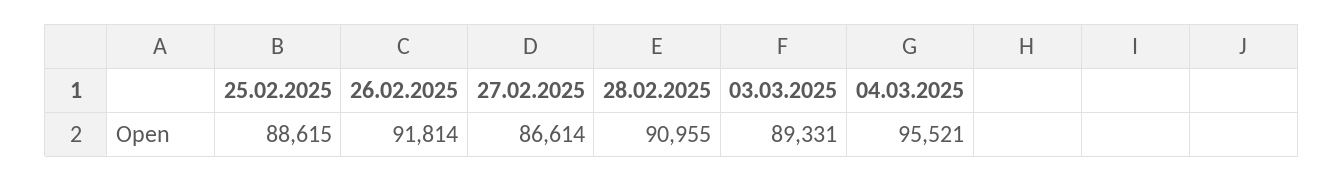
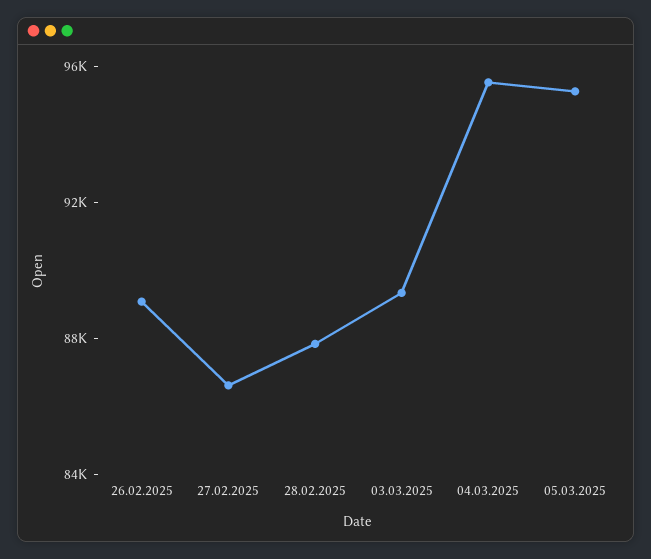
25.02.2025: 88615 -> none
26.02.2025: 91814 -> 89000
28.02.2025: 90955 -> 88000
05.03.2025: none -> 95000

